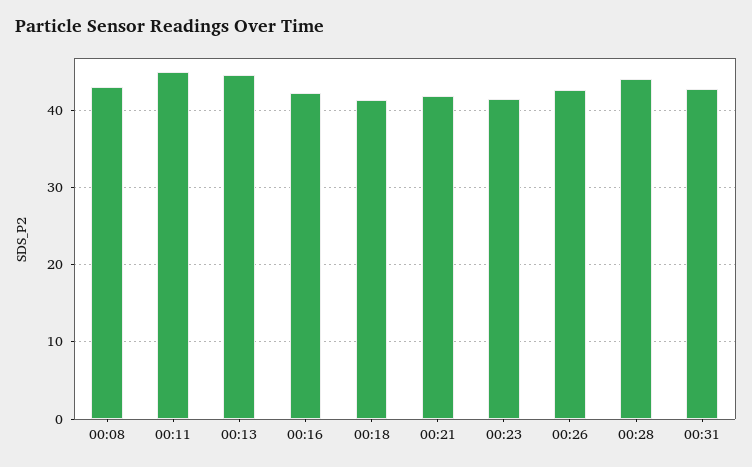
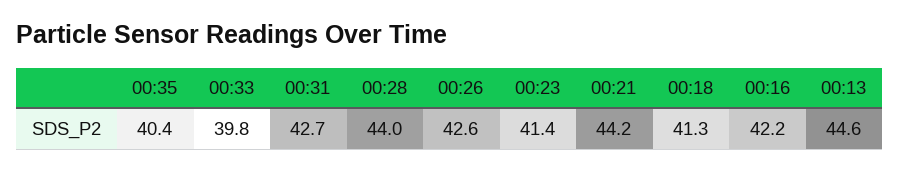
00:08: 43 -> none
00:11: 45 -> none
00:21: 42 -> 44.2
00:35: none -> 40.4
00:33: none -> 39.8

